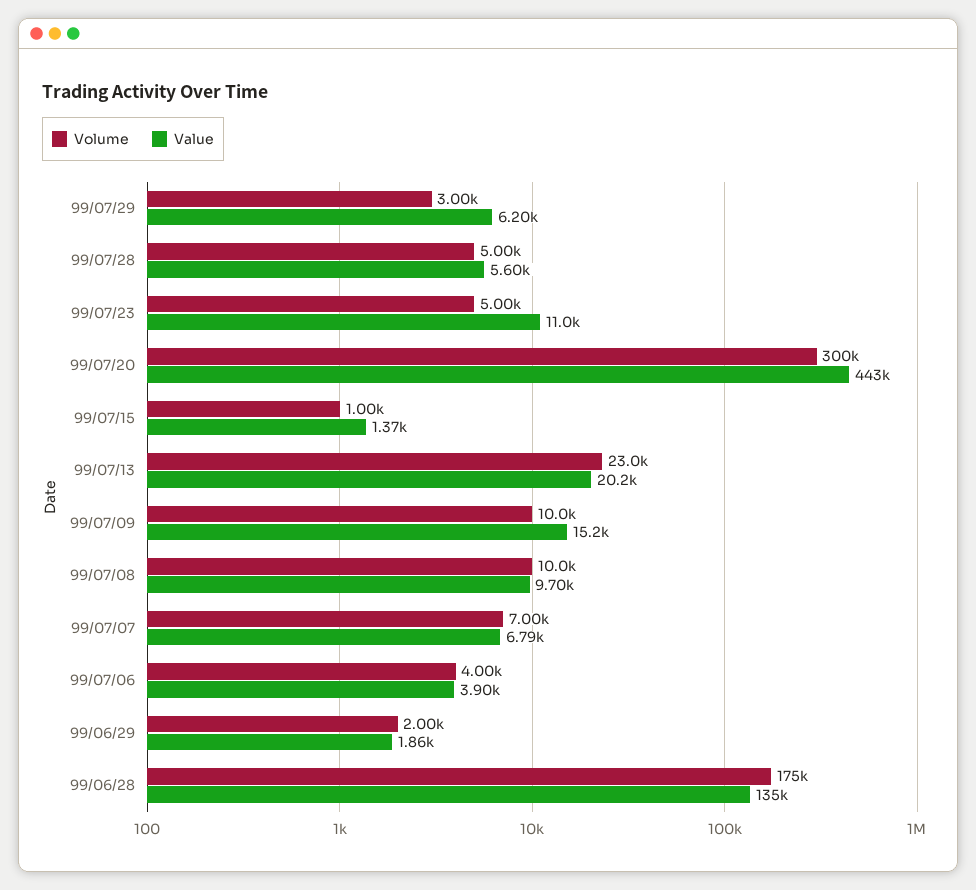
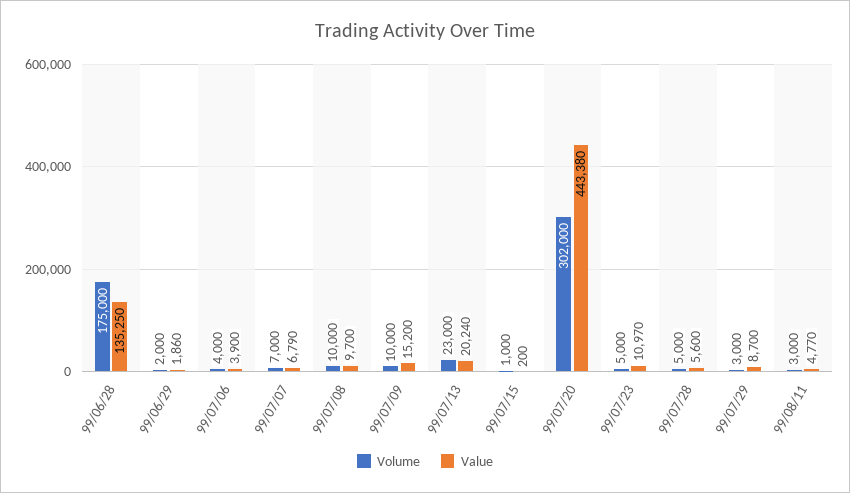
Value, 99/07/29: 6200 -> 8700
Volume, 99/07/20: 300000 -> 302000
Value, 99/07/15: 1370 -> 200
Volume, 99/08/11: none -> 3000
Value, 99/08/11: none -> 4770

